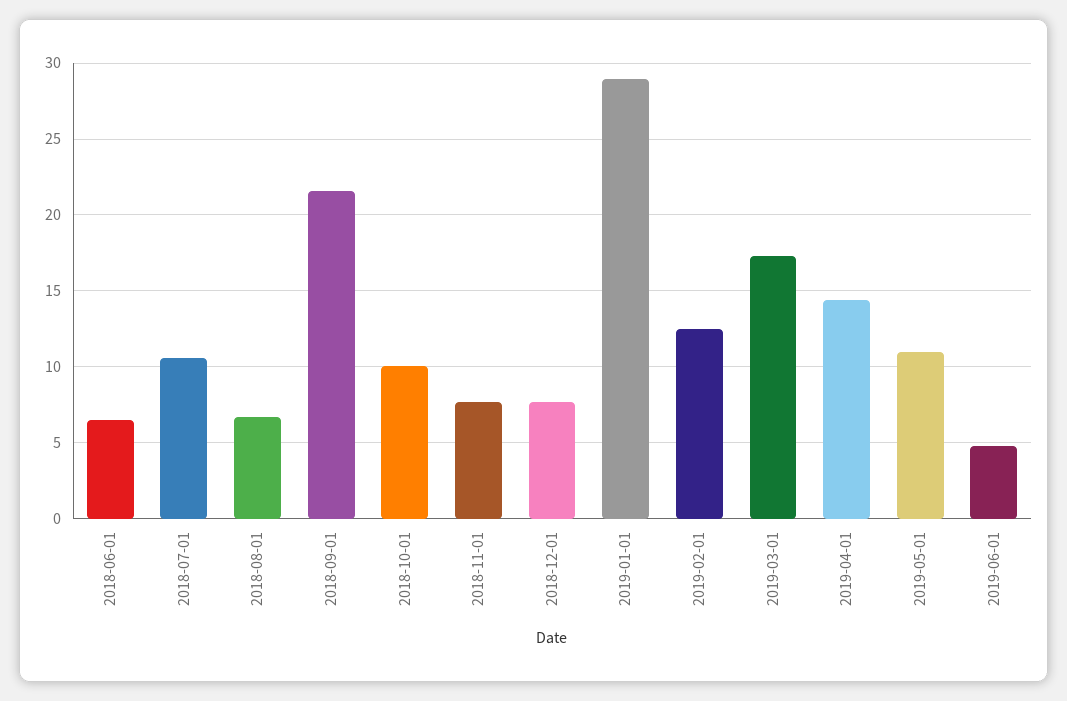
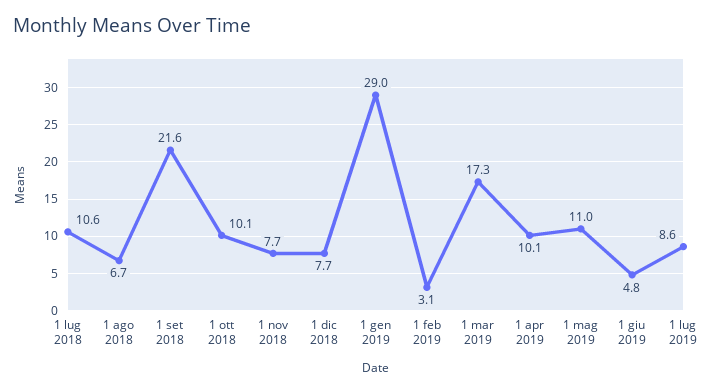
2018-06-01: 6.5 -> none
2019-02-01: 12.5 -> 3.1
2019-04-01: 14.5 -> 10.1
1 lug 2019: none -> 8.6

